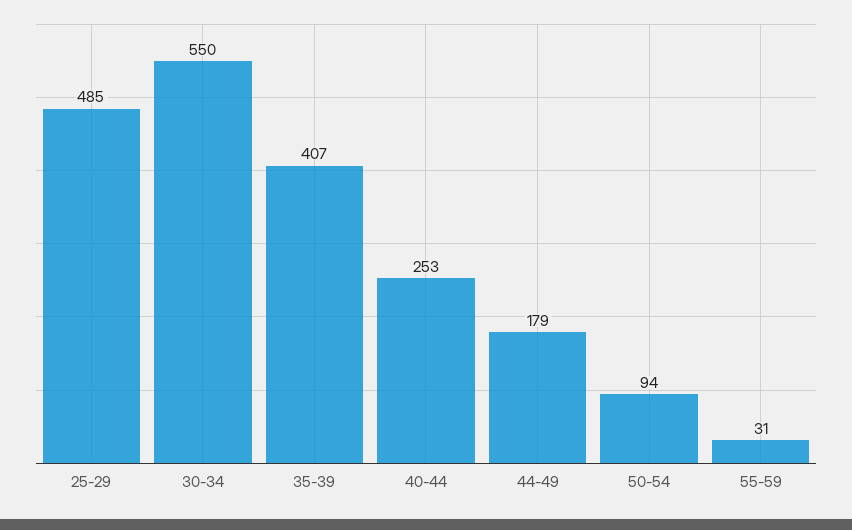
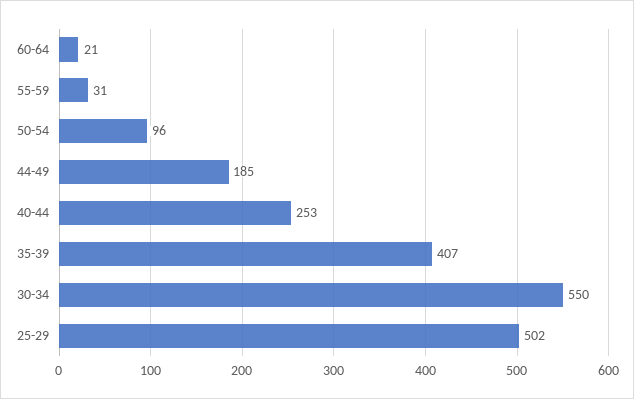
25-29: 485 -> 502
44-49: 179 -> 185
50-54: 94 -> 96
60-64: none -> 21

